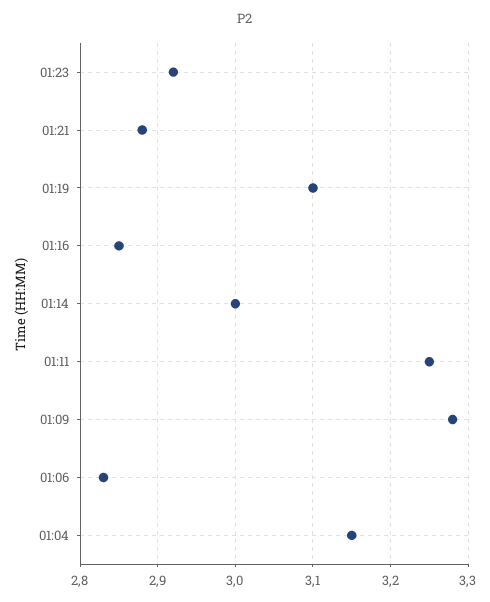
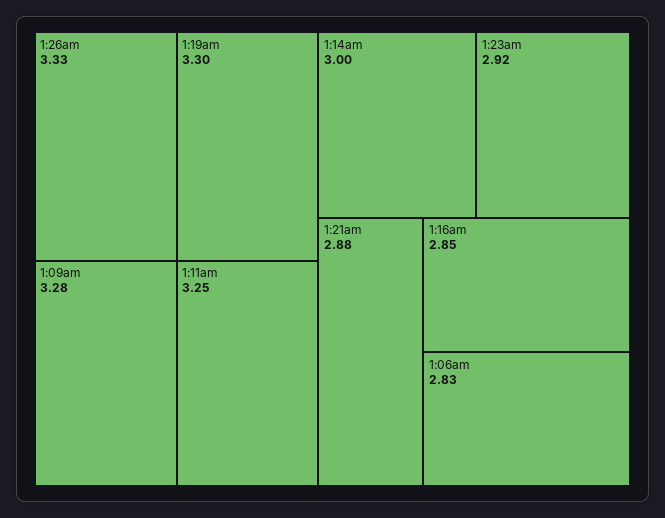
01:19: 3.1 -> 3.3
01:04: 3.15 -> none
1:26am: none -> 3.33

